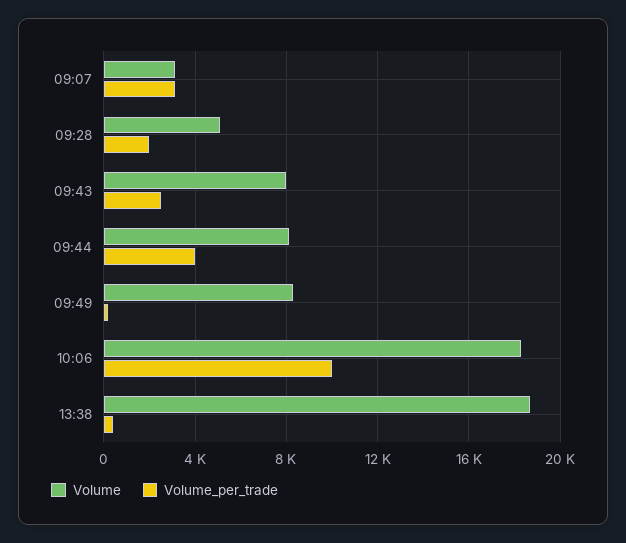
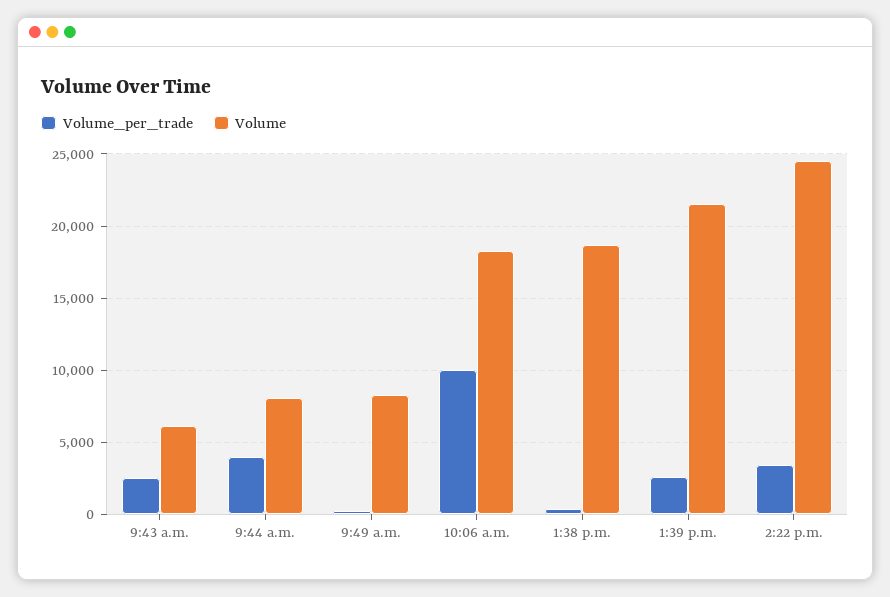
Volume, 09:07: 3000 -> none
Volume_per_trade, 09:07: 3000 -> none
Volume, 09:28: 5000 -> none
Volume_per_trade, 09:28: 2000 -> none
Volume, 09:43: 8000 -> 6000
Volume_per_trade, 1:39 p.m.: none -> 2500
Volume, 1:39 p.m.: none -> 21500
Volume_per_trade, 2:22 p.m.: none -> 3500
Volume, 2:22 p.m.: none -> 24500

